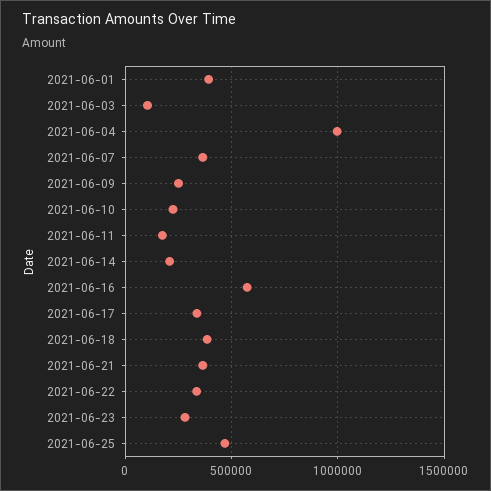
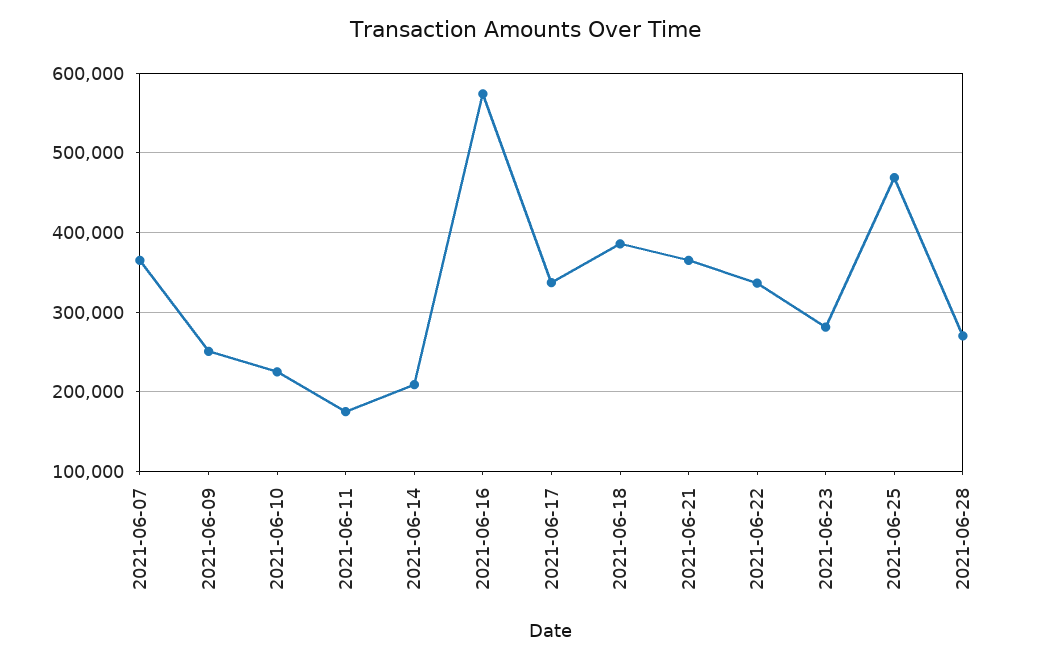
2021-06-01: 400000 -> none
2021-06-03: 100000 -> none
2021-06-04: 1000000 -> none
2021-06-28: none -> 270000

